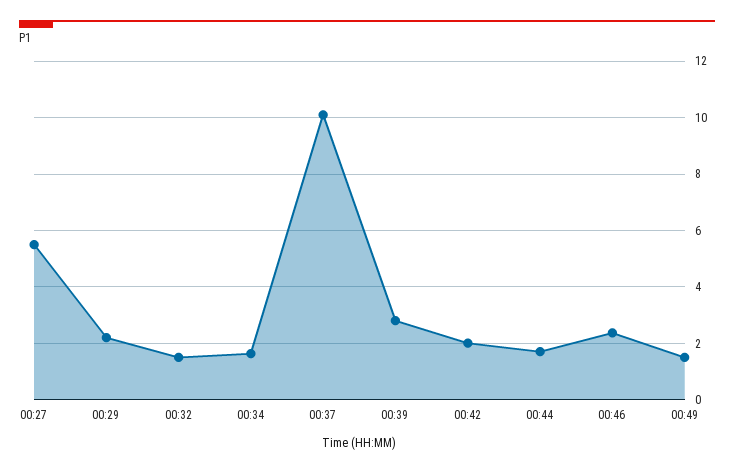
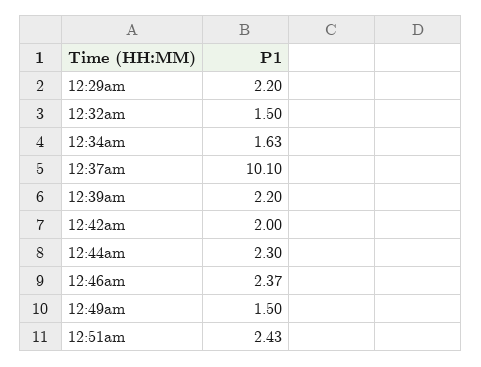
00:27: 5.5 -> none
00:39: 2.75 -> 2.2
00:44: 1.75 -> 2.3
12:51am: none -> 2.43

